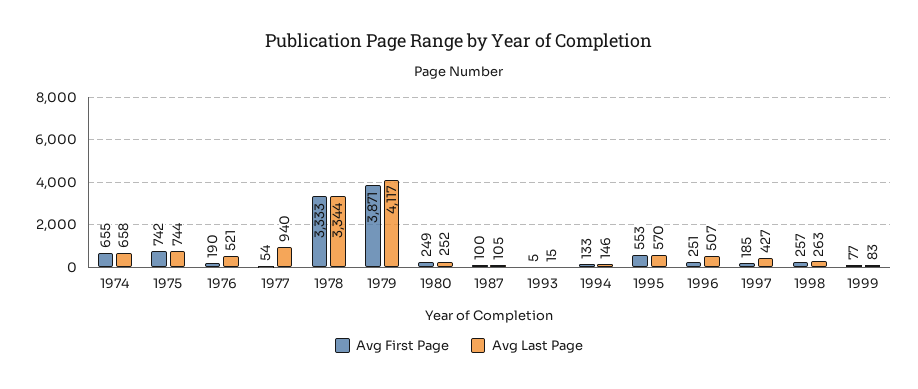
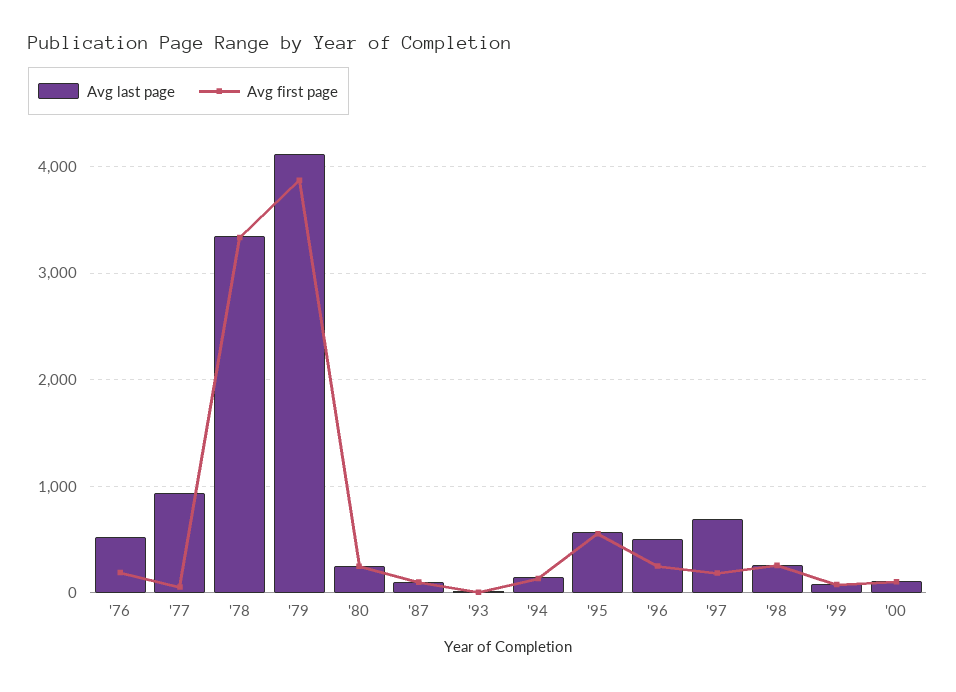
Avg First Page, 1974: 655 -> none
Avg Last Page, 1974: 658 -> none
Avg First Page, 1975: 742 -> none
Avg Last Page, 1975: 744 -> none
Avg Last Page, 1997: 427 -> 700
Avg Last Page, '00: none -> 100
Avg First Page, '00: none -> 100

